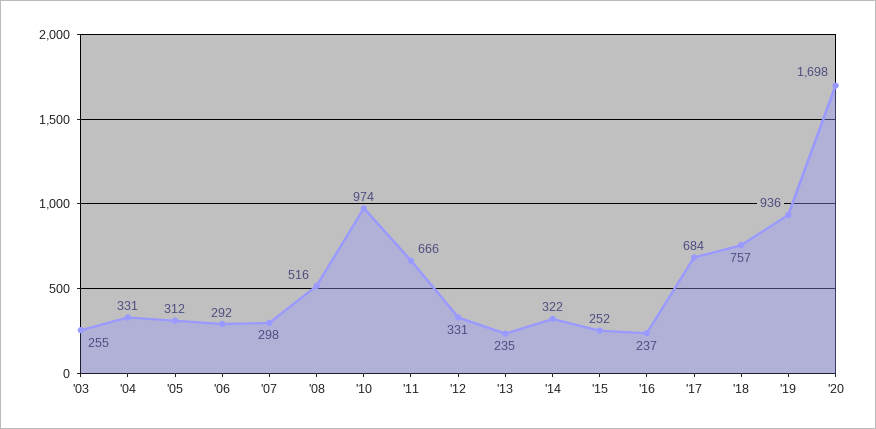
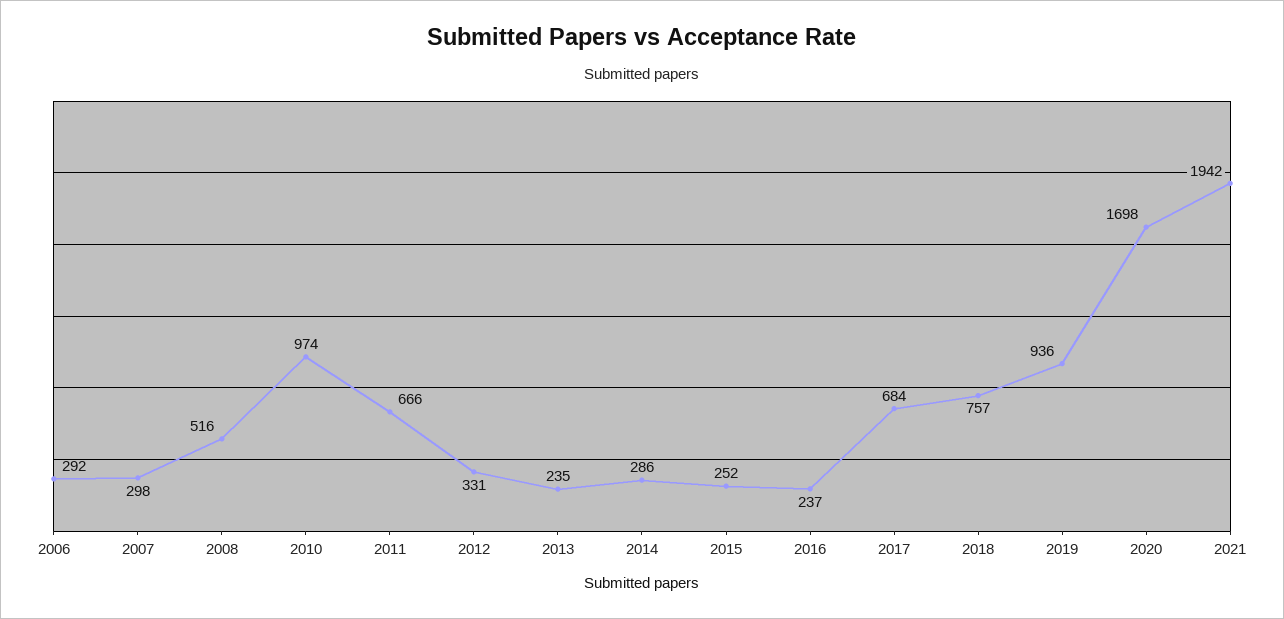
'03: 255 -> none
'04: 331 -> none
'05: 312 -> none
'14: 322 -> 286
2021: none -> 1942

